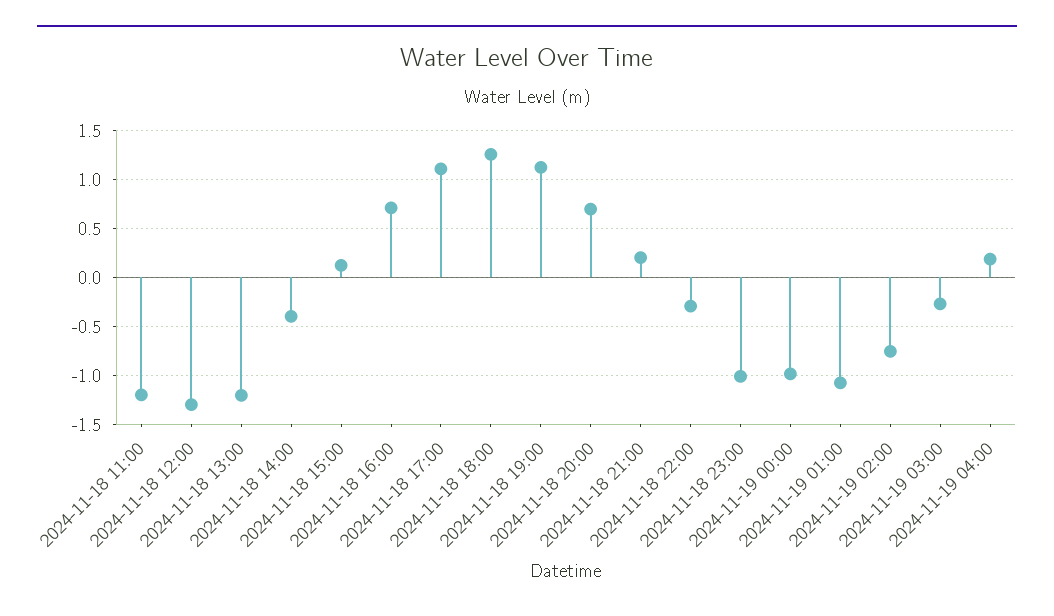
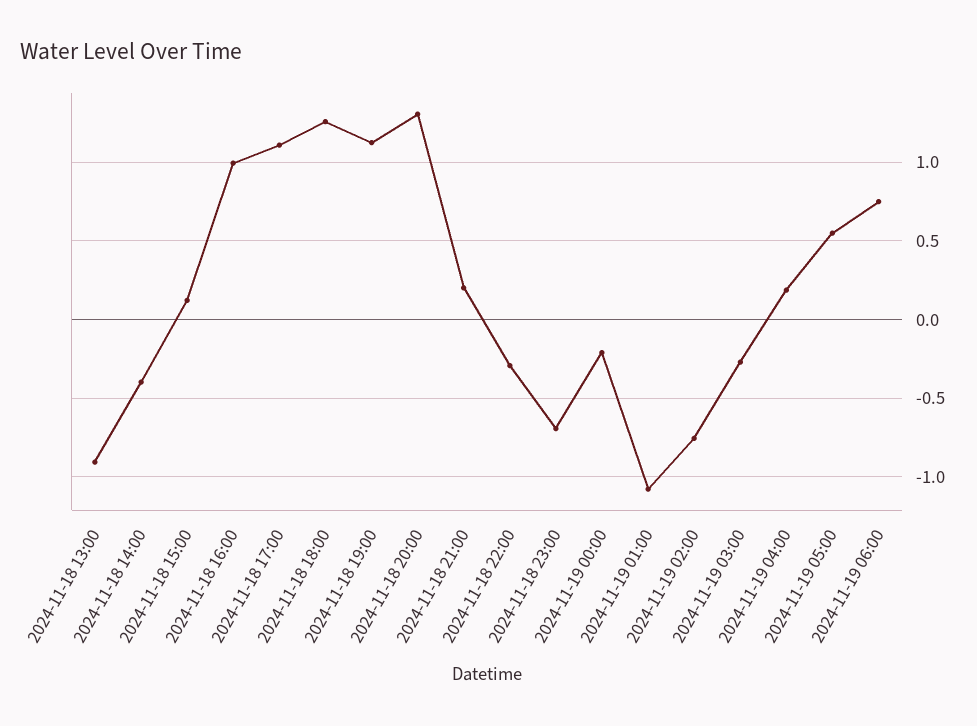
2024-11-18 11:00: -1.2 -> none
2024-11-18 12:00: -1.3 -> none
2024-11-18 13:00: -1.2 -> -0.9
2024-11-18 16:00: 0.7 -> 1
2024-11-18 20:00: 0.7 -> 1.3
2024-11-18 23:00: -1 -> -0.7
2024-11-19 00:00: -1 -> -0.2
2024-11-19 05:00: none -> 0.55
2024-11-19 06:00: none -> 0.75

